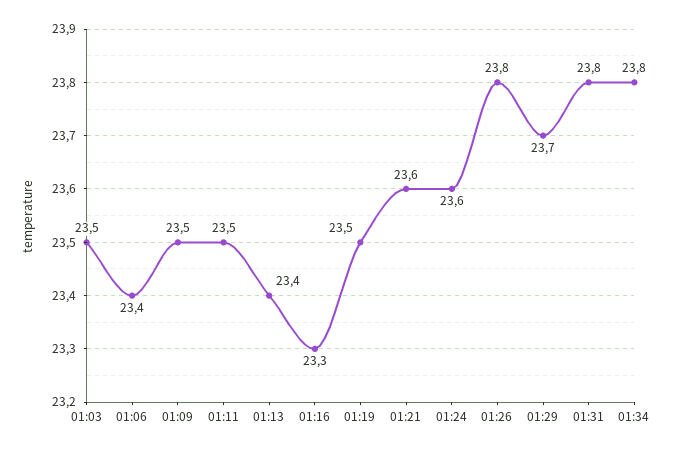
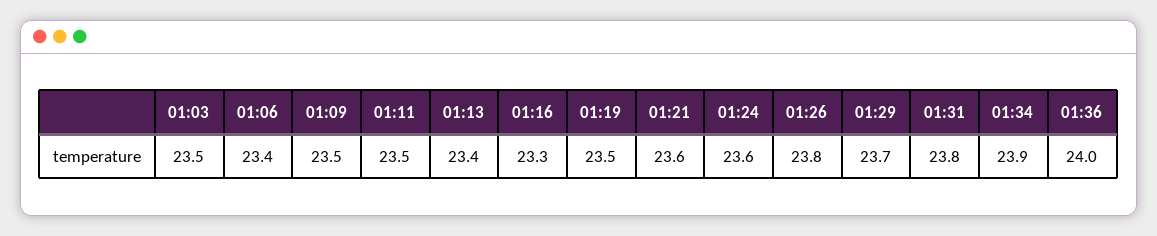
01:34: 23.8 -> 23.9
01:36: none -> 24

